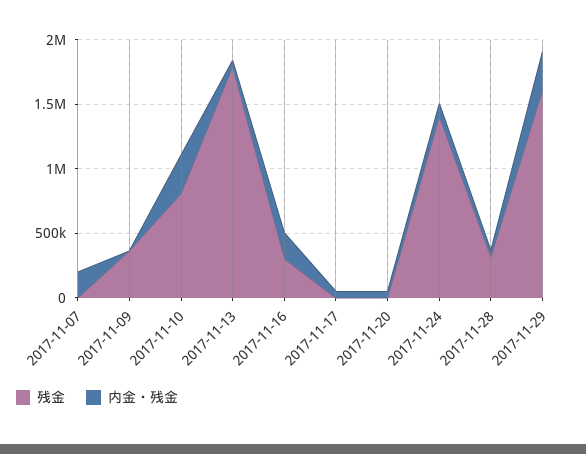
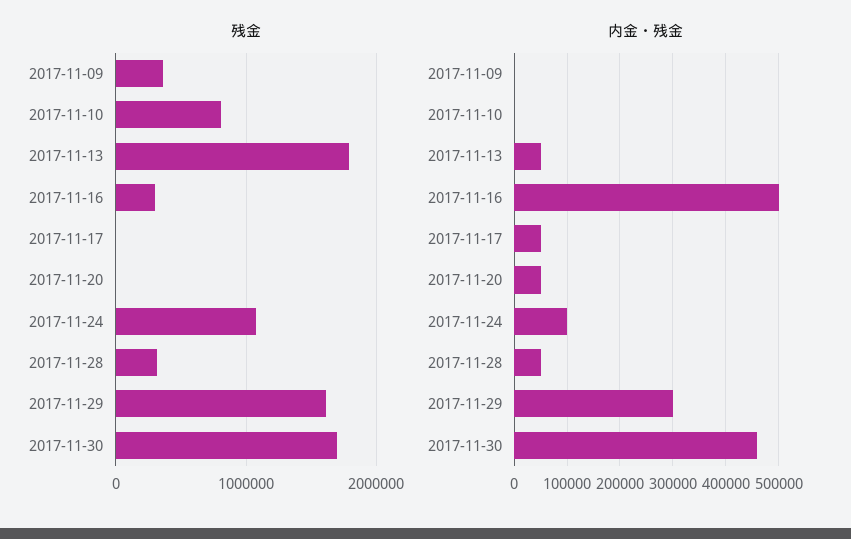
残金, 2017-11-07: 0 -> none
内金・残金, 2017-11-07: 200000 -> none
内金・残金, 2017-11-10: 300000 -> 0
内金・残金, 2017-11-16: 200000 -> 500000
残金, 2017-11-24: 1400000 -> 1100000
残金, 2017-11-30: none -> 1700000
内金・残金, 2017-11-30: none -> 460000

